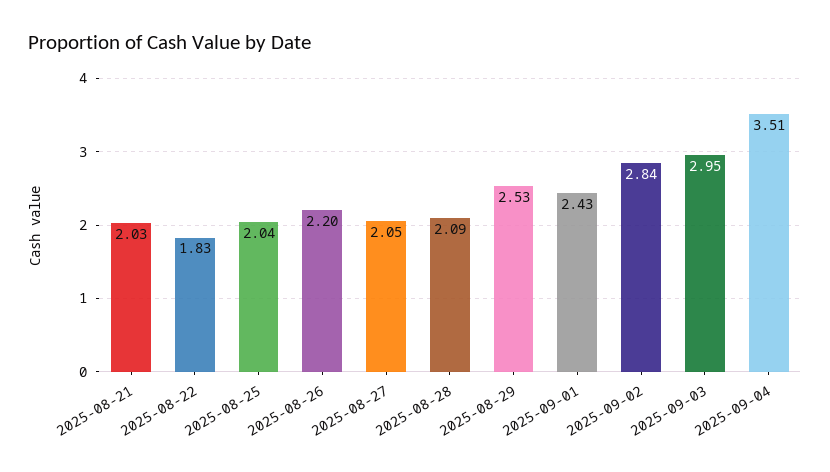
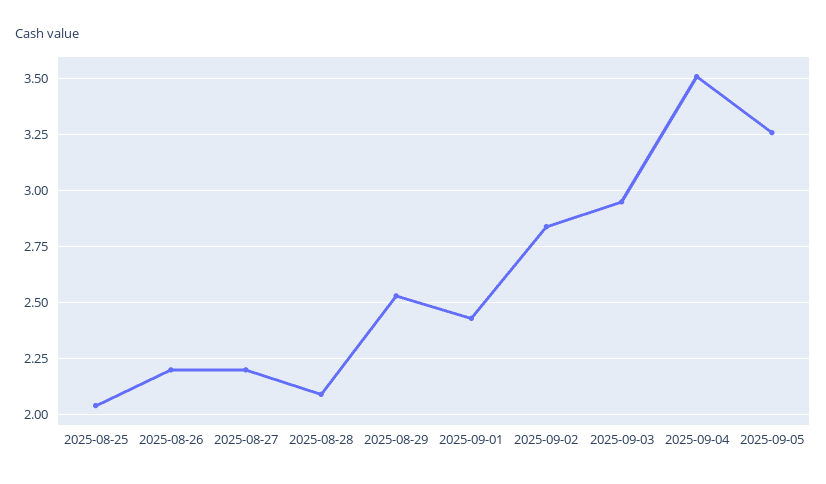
2025-08-21: 2.03 -> none
2025-08-22: 1.83 -> none
2025-08-27: 2.05 -> 2.2
2025-09-05: none -> 3.25

